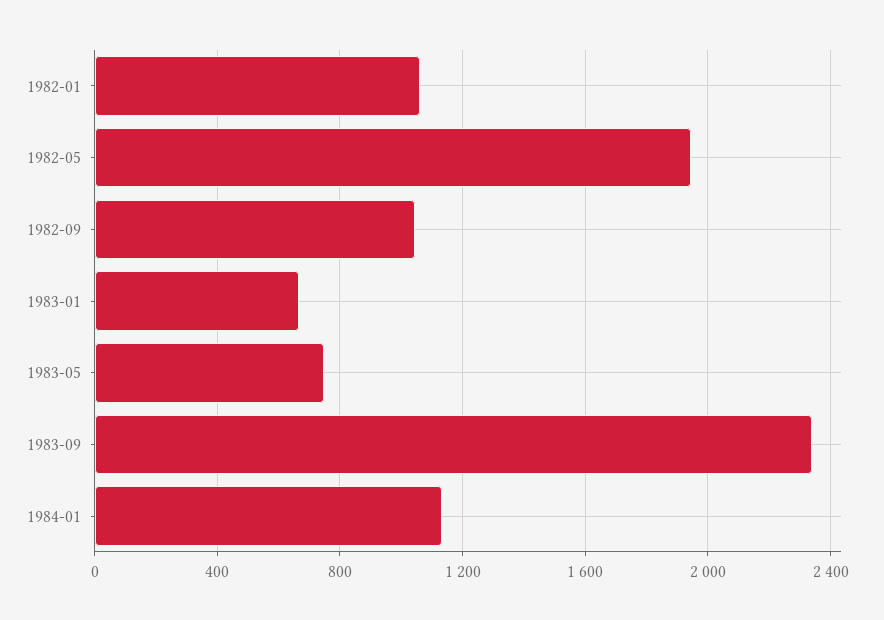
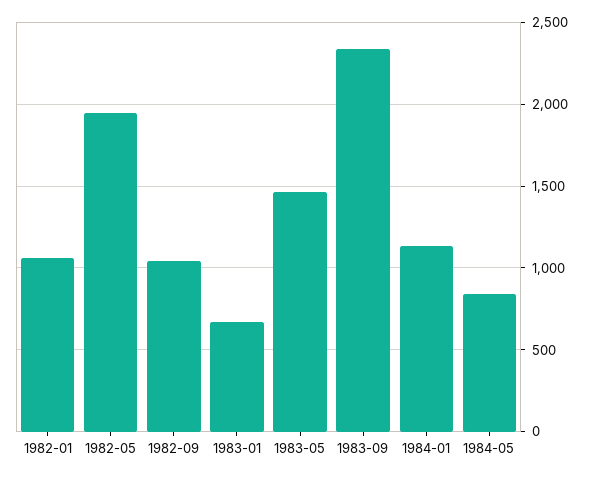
1983-05: 750 -> 1450
1984-05: none -> 850

